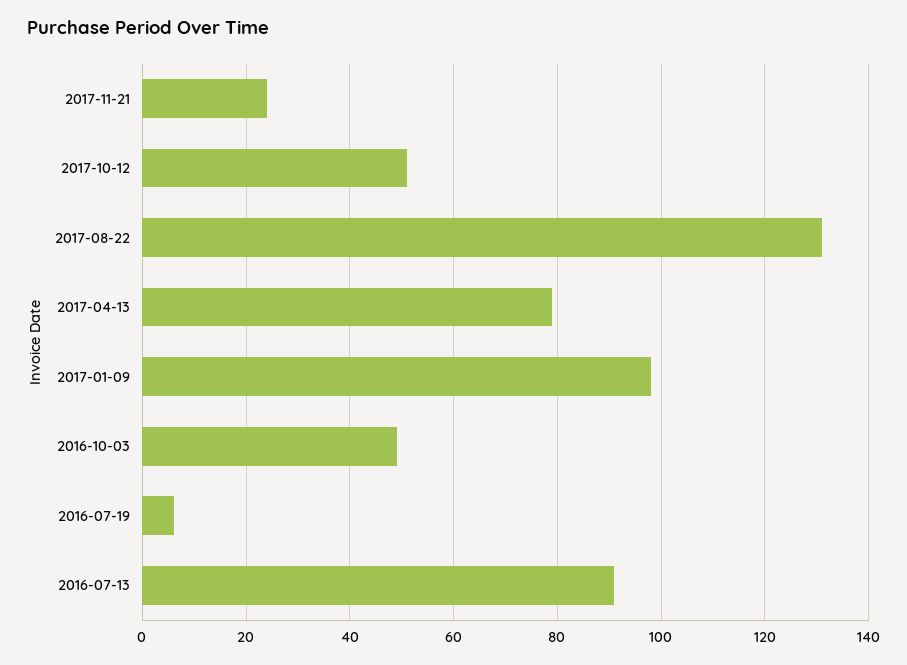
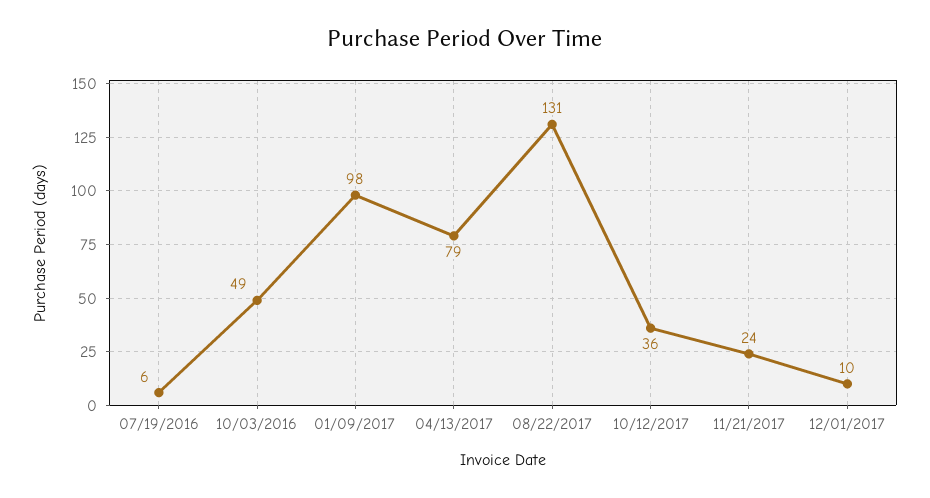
2017-10-12: 50 -> 36
2016-07-13: 90 -> none
12/01/2017: none -> 10

